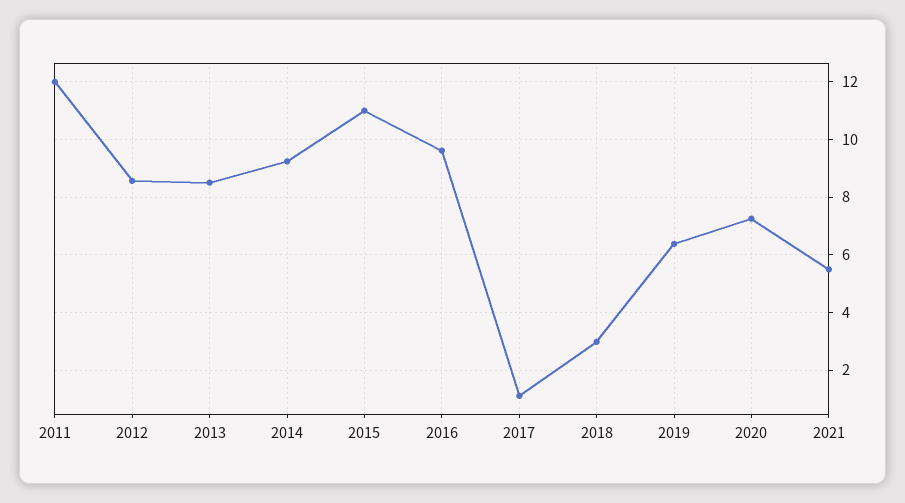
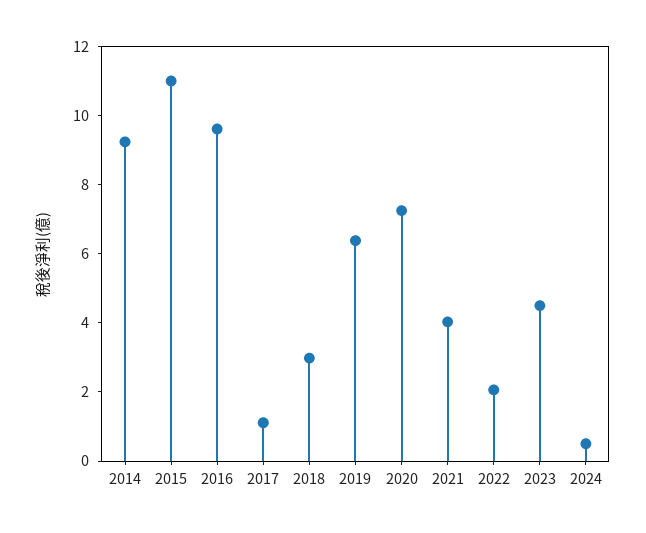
2011: 12 -> none
2012: 8.5 -> none
2013: 8.5 -> none
2021: 5.5 -> 4
2022: none -> 2
2023: none -> 4.5
2024: none -> 0.5

